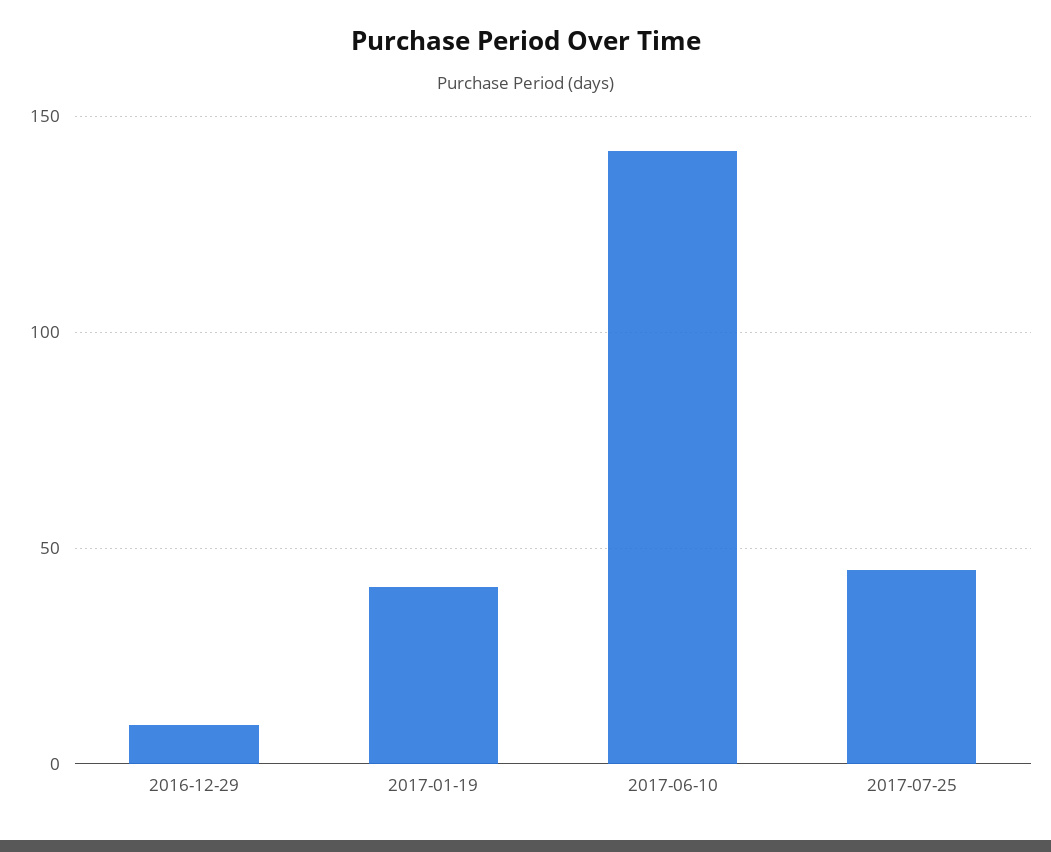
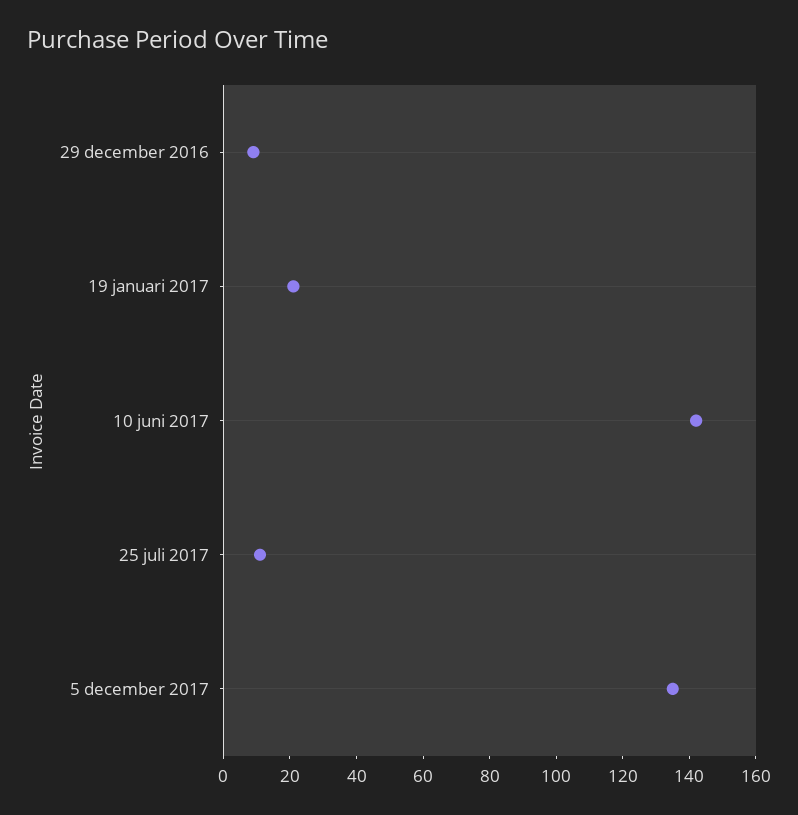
2017-01-19: 40 -> 20
2017-07-25: 45 -> 10
5 december 2017: none -> 135

